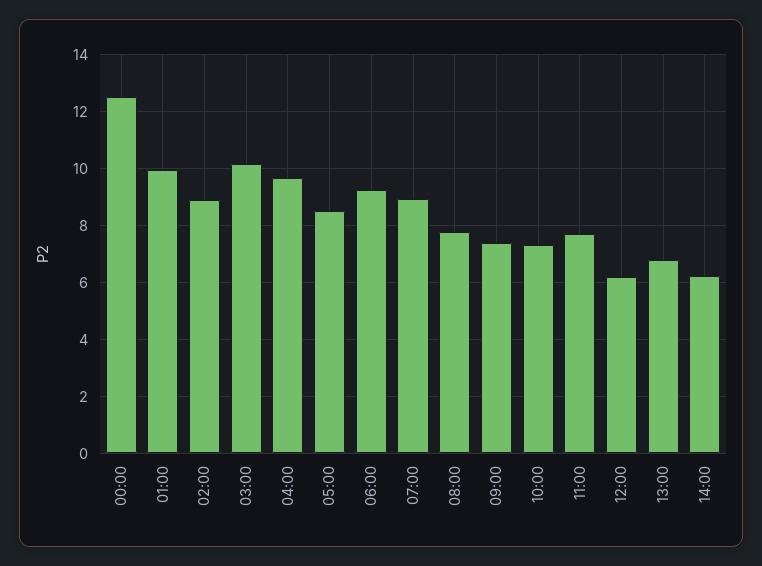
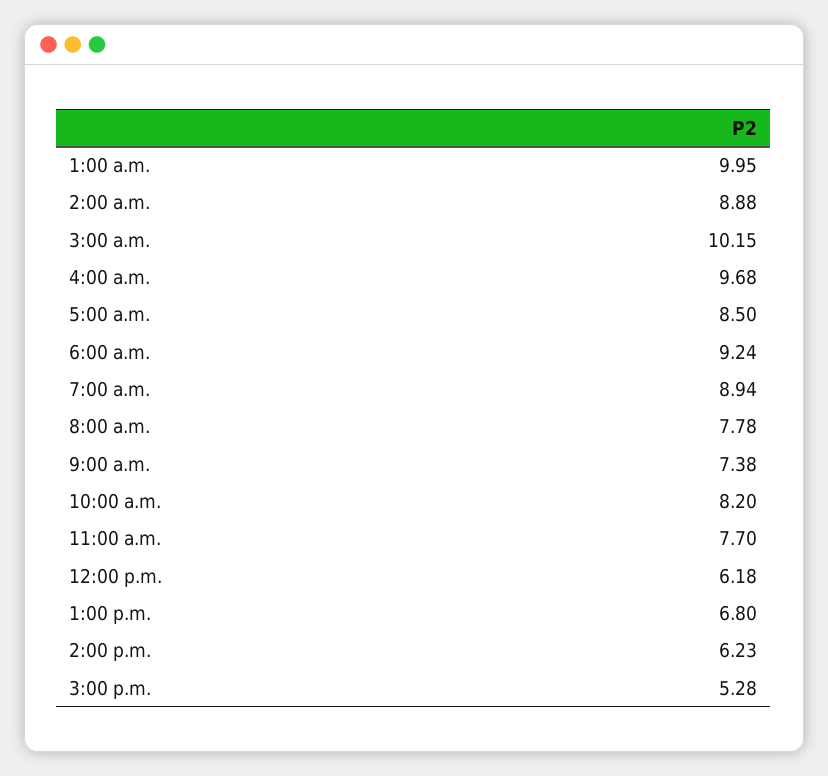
00:00: 12.5 -> none
10:00: 7.25 -> 8.2
3:00 p.m.: none -> 5.28

